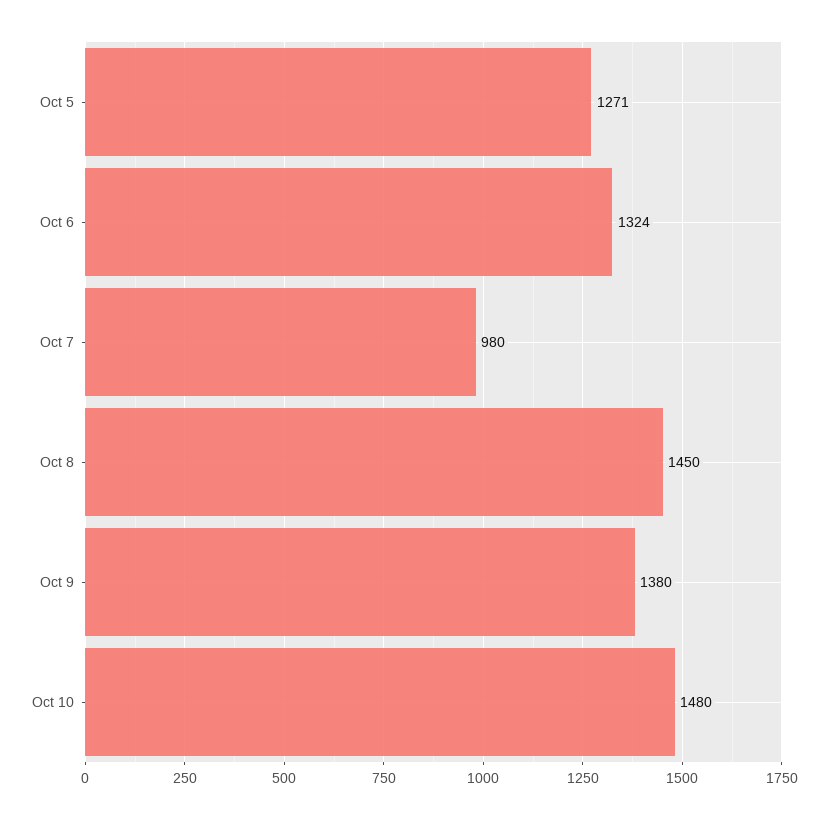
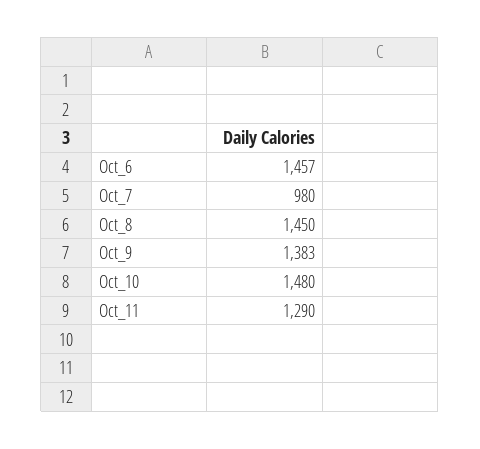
Oct 5: 1271 -> none
Oct 6: 1324 -> 1457
Oct 9: 1380 -> 1383
Oct_11: none -> 1290

